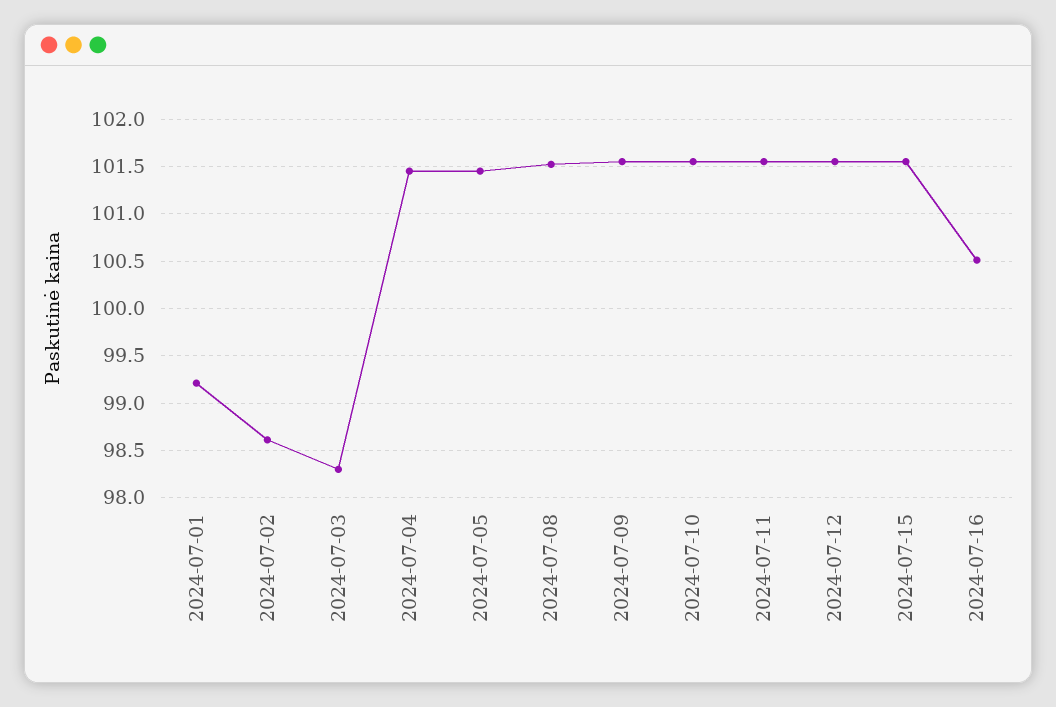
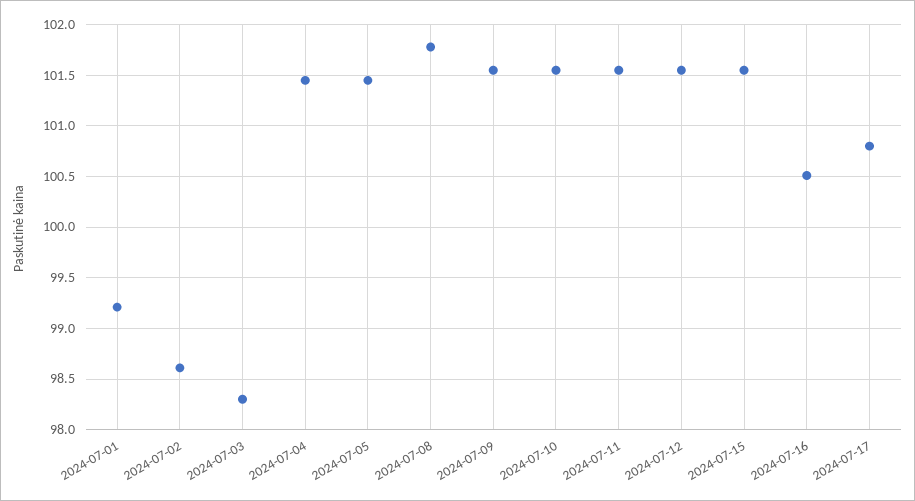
2024-07-08: 101.5 -> 101.8
2024-07-17: none -> 100.8

